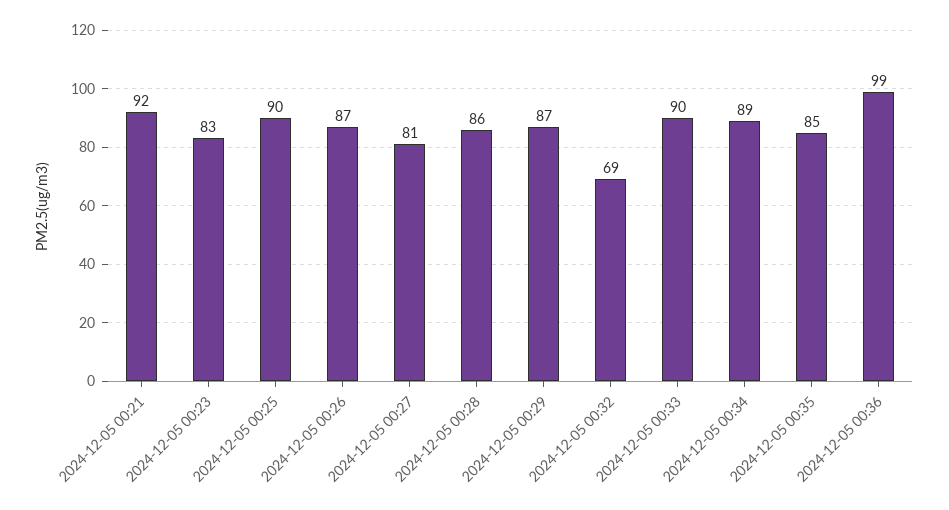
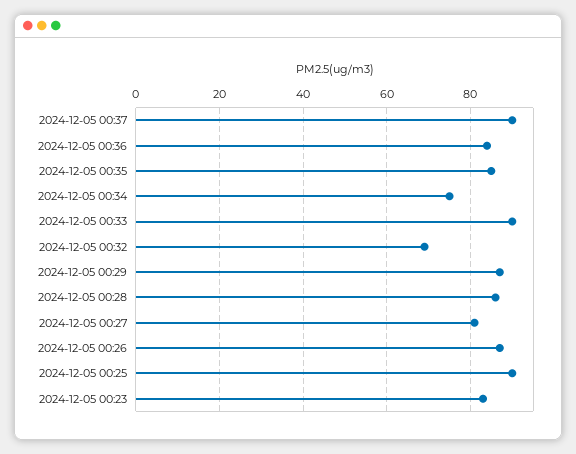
2024-12-05 00:21: 92 -> none
2024-12-05 00:34: 89 -> 75
2024-12-05 00:36: 99 -> 85
2024-12-05 00:37: none -> 90

